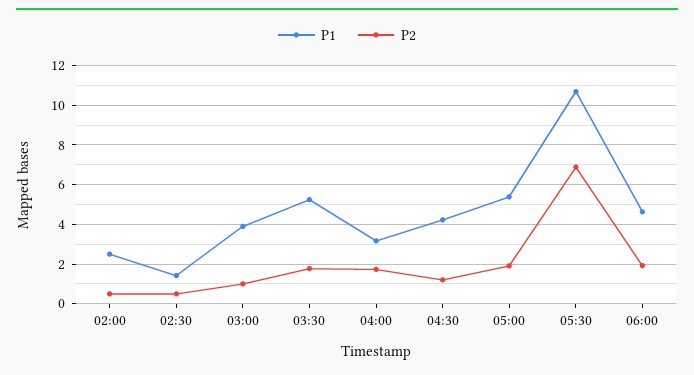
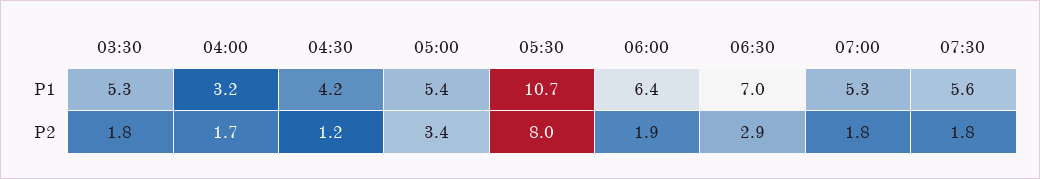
P1, 02:00: 2.5 -> none
P2, 02:00: 0.5 -> none
P1, 02:30: 1.5 -> none
P2, 02:30: 0.5 -> none
P1, 03:00: 4 -> none
P2, 03:00: 1 -> none
P2, 05:00: 2 -> 3.4
P2, 05:30: 7 -> 8
P1, 06:00: 4.5 -> 6.4
P1, 06:30: none -> 7
P1, 07:00: none -> 5.3
P1, 07:30: none -> 5.6
P2, 06:30: none -> 2.9
P2, 07:00: none -> 1.8
P2, 07:30: none -> 1.8

